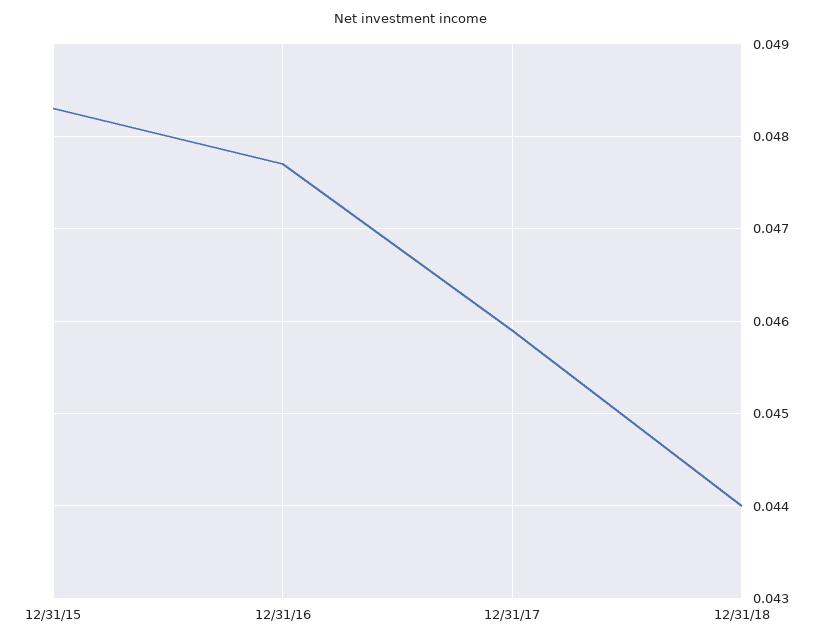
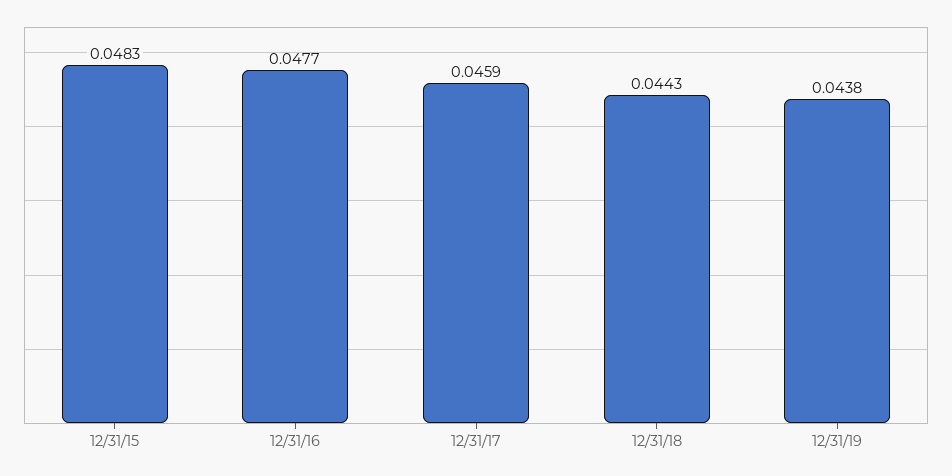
12/31/18: 0.044 -> 0.0443
12/31/19: none -> 0.0438

